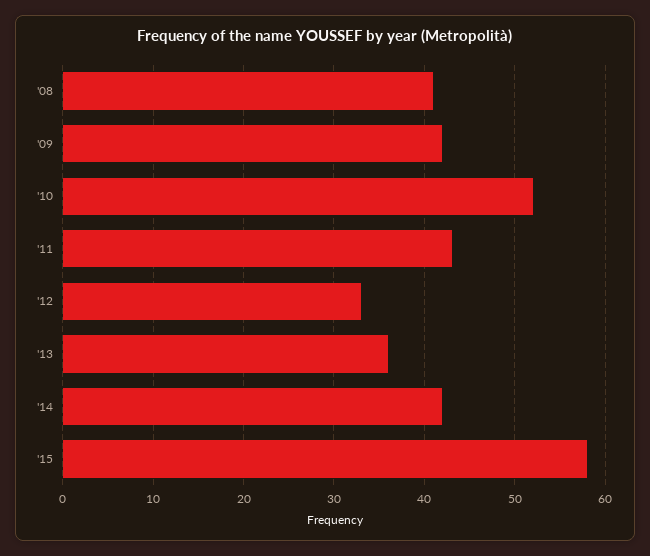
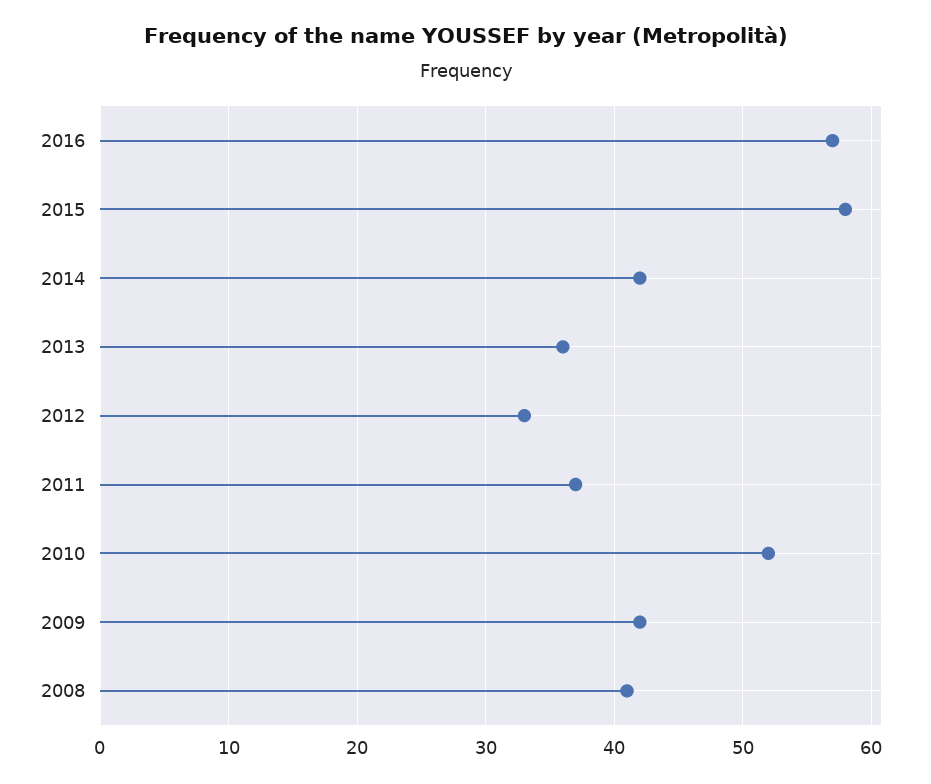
'11: 43 -> 37
2016: none -> 57

